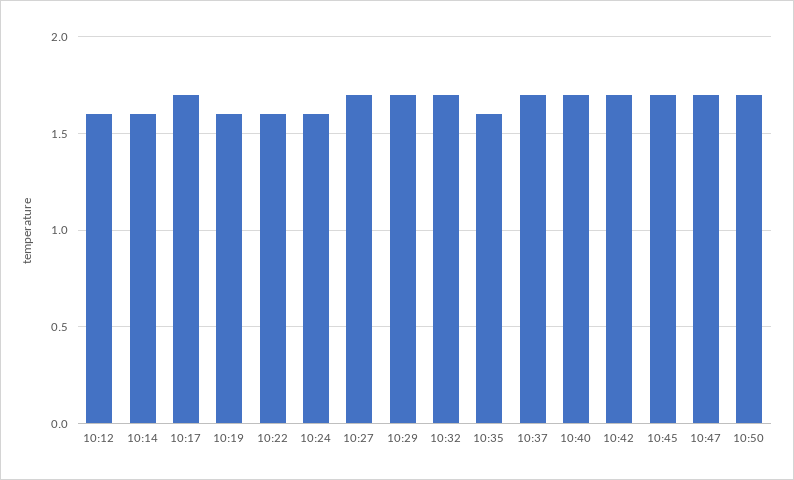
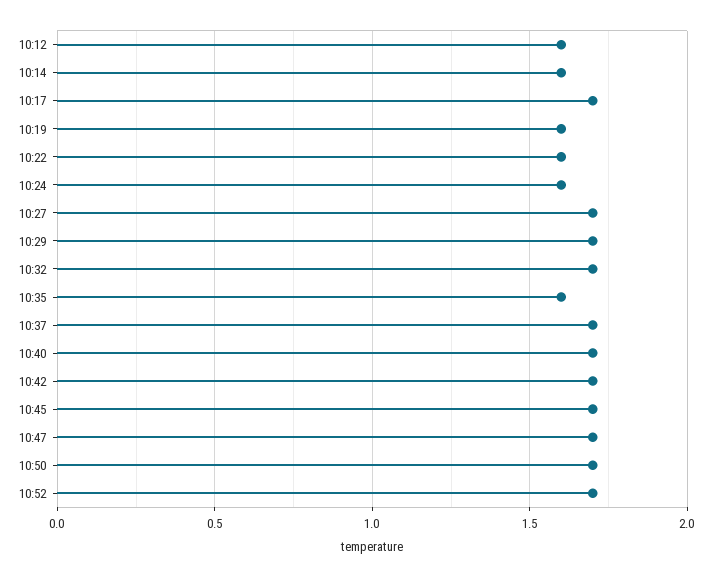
10:52: none -> 1.7

